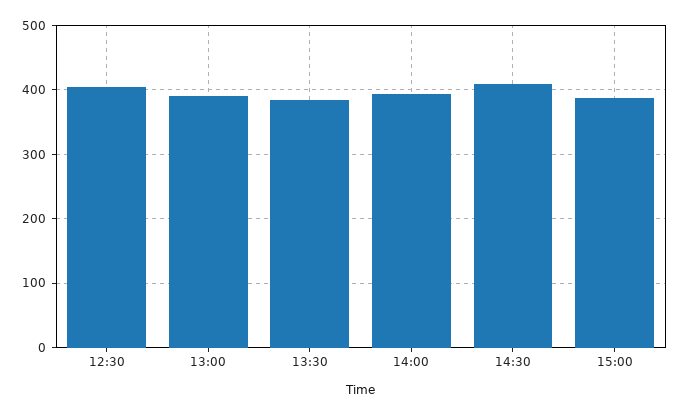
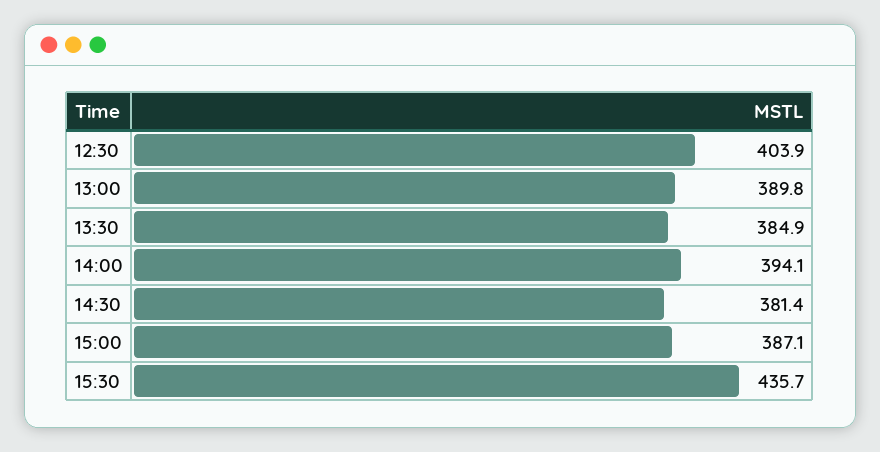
14:30: 410 -> 381.4
15:30: none -> 435.7

